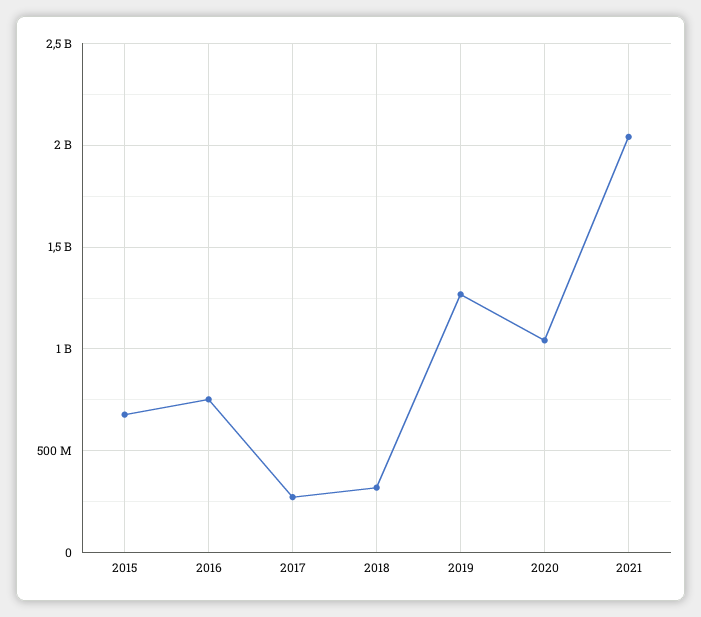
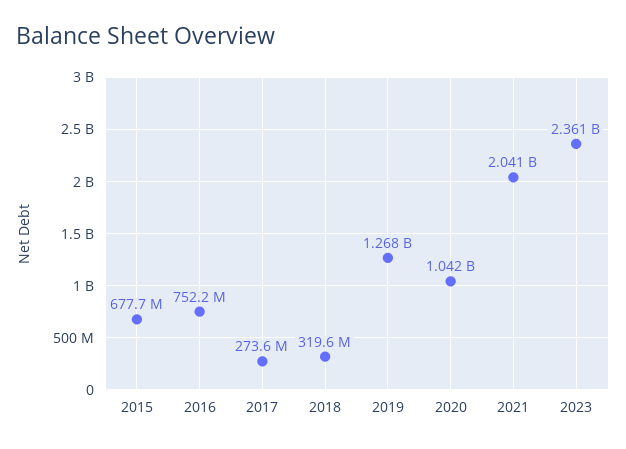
2023: none -> 2361000000

